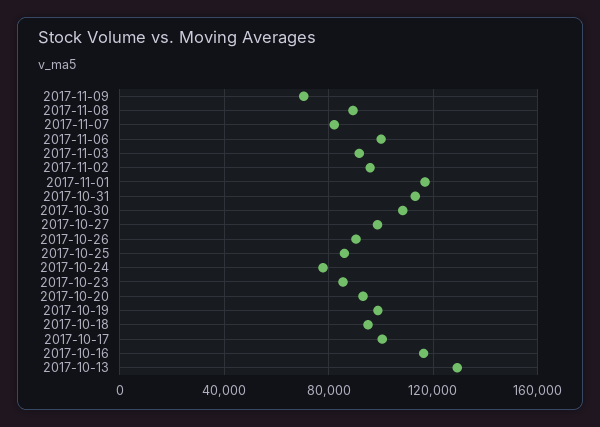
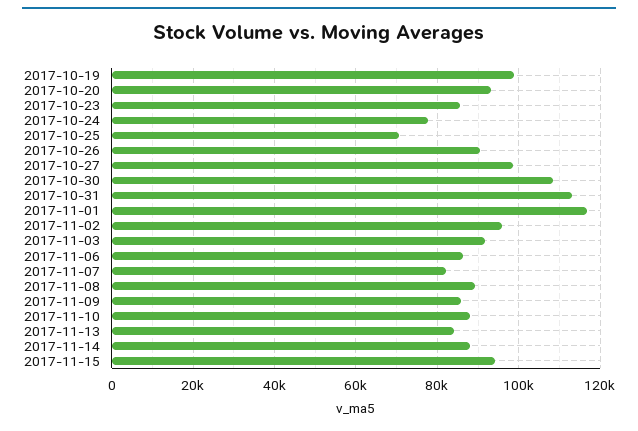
2017-11-09: 70000 -> 86000
2017-11-06: 100000 -> 86000
2017-10-25: 85000 -> 70000
2017-10-18: 95000 -> none
2017-10-17: 100000 -> none
2017-10-16: 115000 -> none
2017-10-13: 130000 -> none
2017-11-10: none -> 88000
2017-11-13: none -> 84000
2017-11-14: none -> 88000
2017-11-15: none -> 94000

